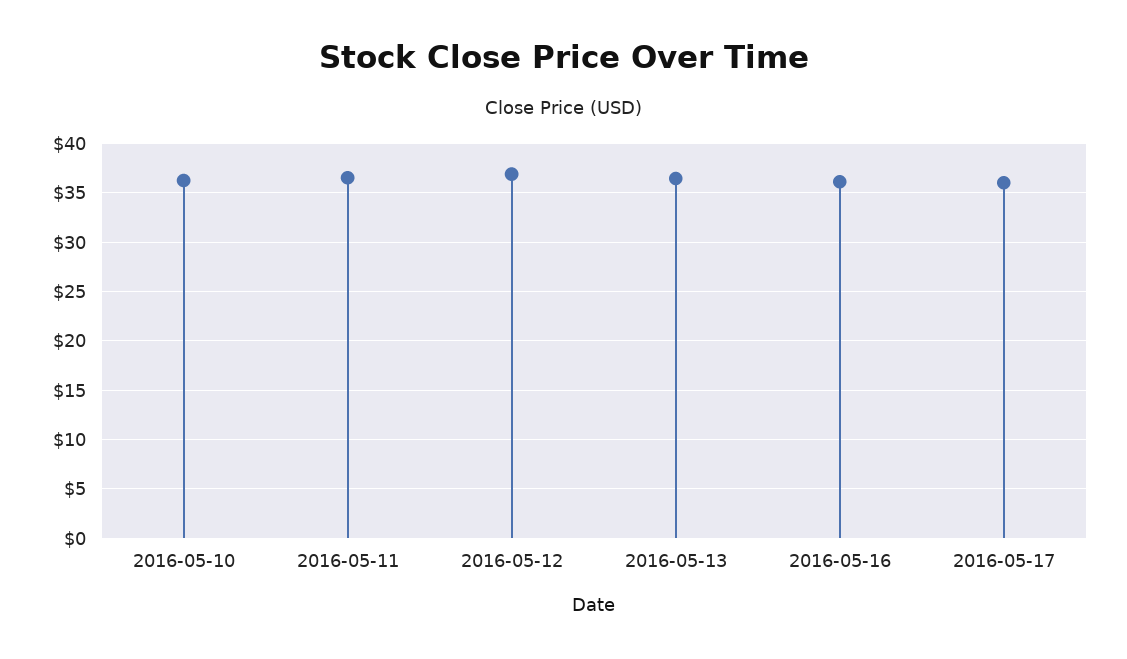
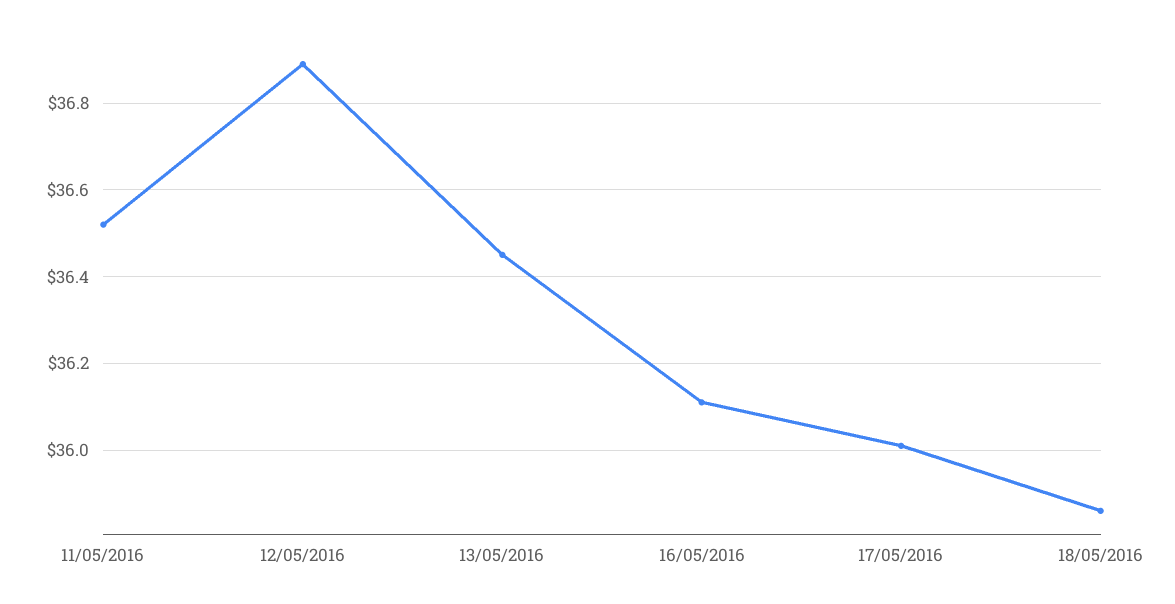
2016-05-10: 36 -> none
18/05/2016: none -> 35.85

